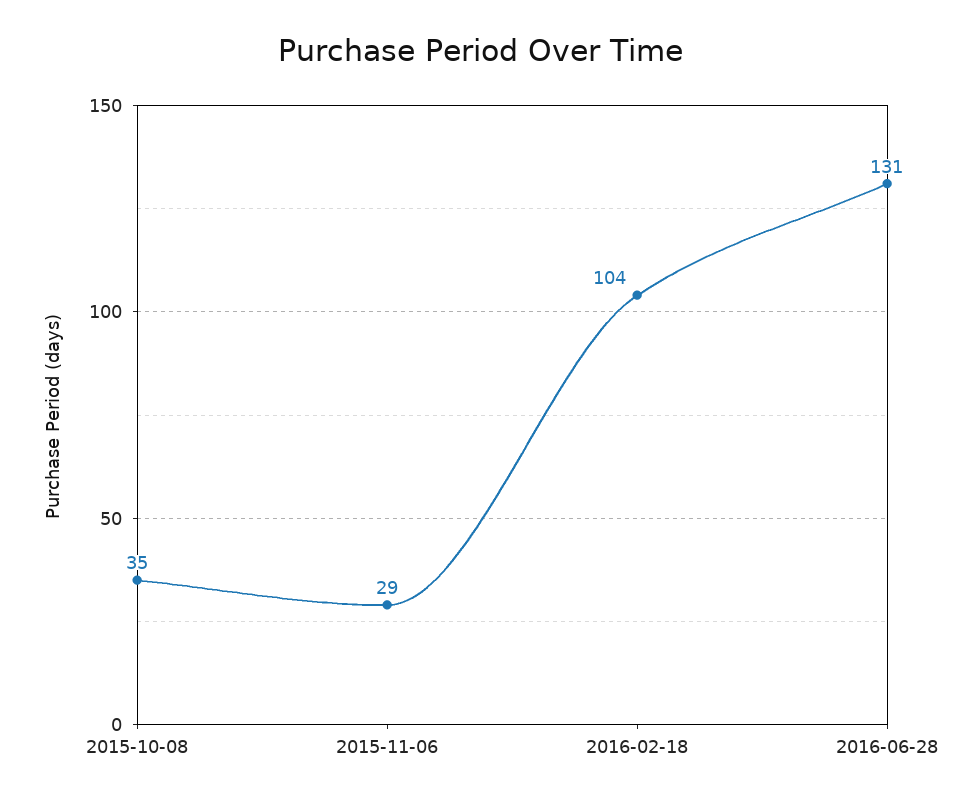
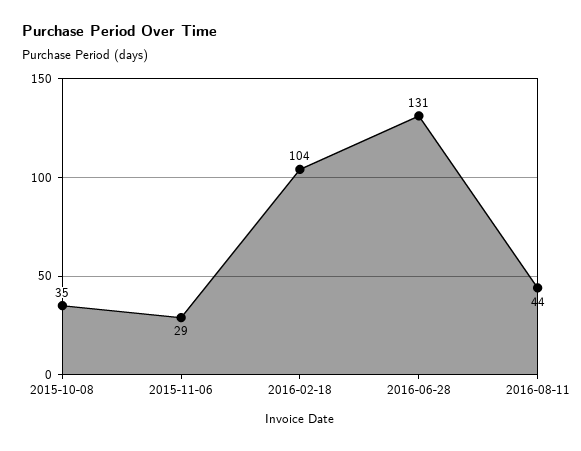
2016-08-11: none -> 44

